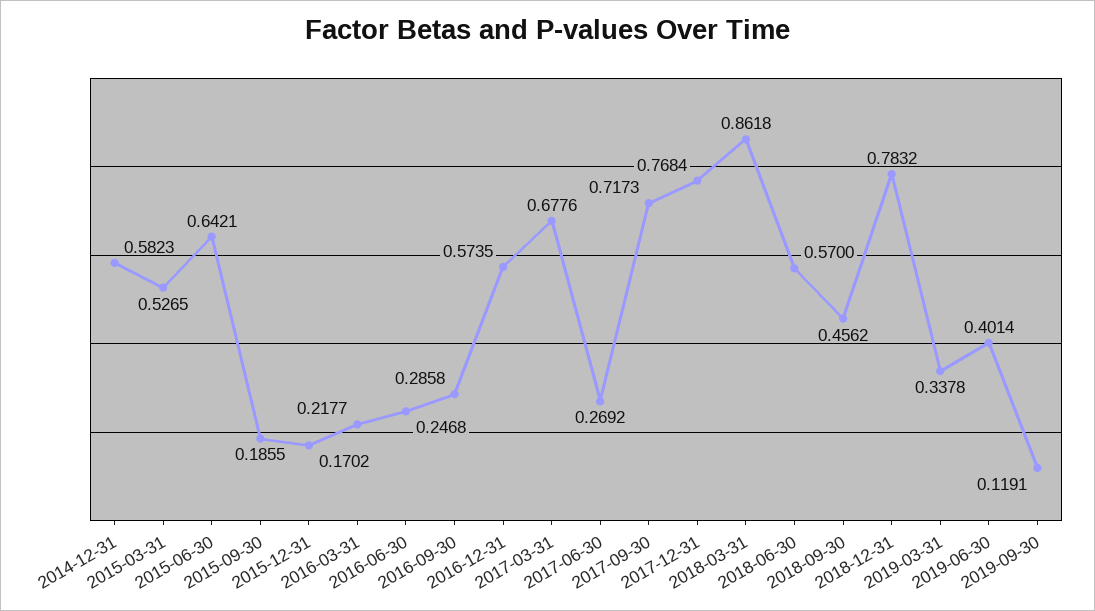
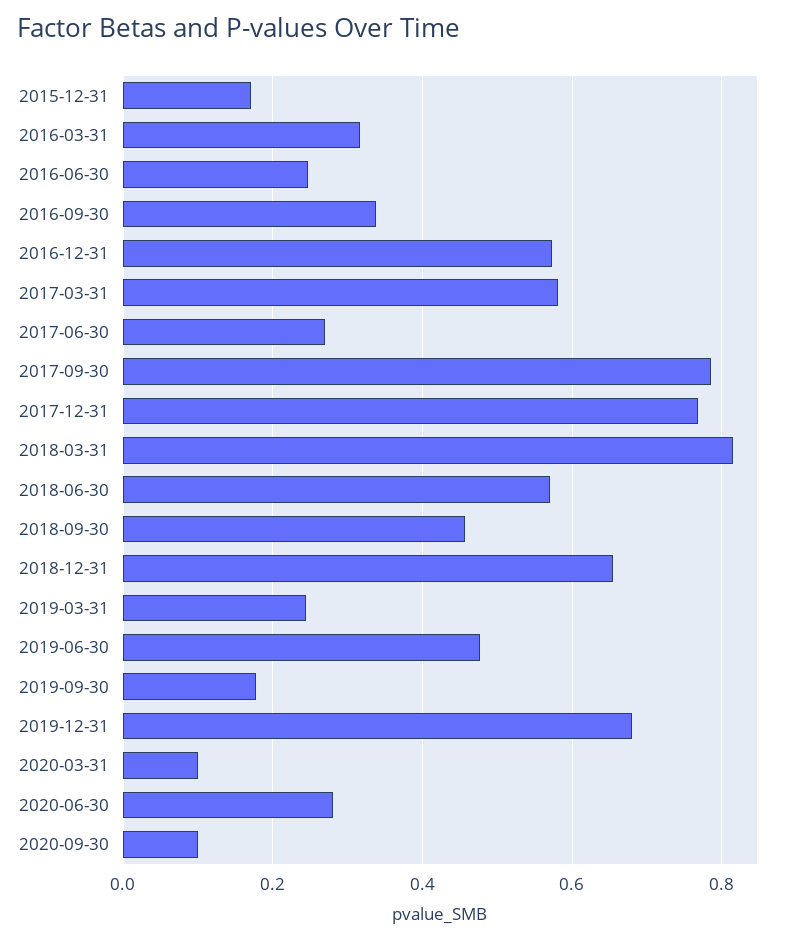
2014-12-31: 0.5823 -> none
2015-03-31: 0.5265 -> none
2015-06-30: 0.6421 -> none
2015-09-30: 0.1855 -> none
2016-03-31: 0.2177 -> 0.32
2016-09-30: 0.2858 -> 0.34
2017-03-31: 0.6776 -> 0.58
2017-09-30: 0.7173 -> 0.78
2018-03-31: 0.8618 -> 0.82
2018-12-31: 0.7832 -> 0.66
2019-03-31: 0.3378 -> 0.24
2019-06-30: 0.4014 -> 0.48
2019-09-30: 0.1191 -> 0.18
2019-12-31: none -> 0.68
2020-03-31: none -> 0.1
2020-06-30: none -> 0.28
2020-09-30: none -> 0.1

